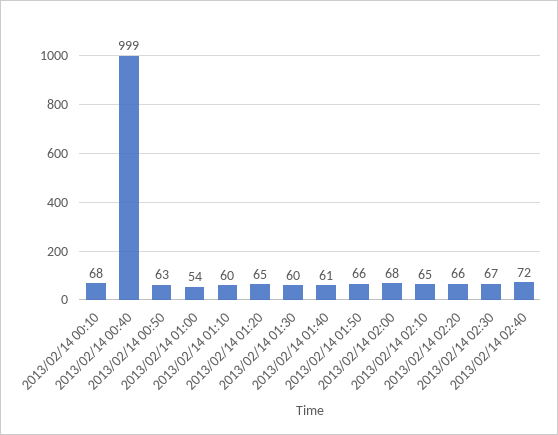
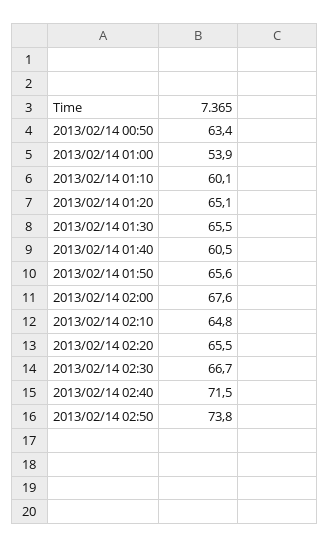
2013/02/14 00:10: 68 -> none
2013/02/14 00:40: 999 -> none
2013/02/14 01:30: 60 -> 65.5
2013/02/14 02:50: none -> 73.8

